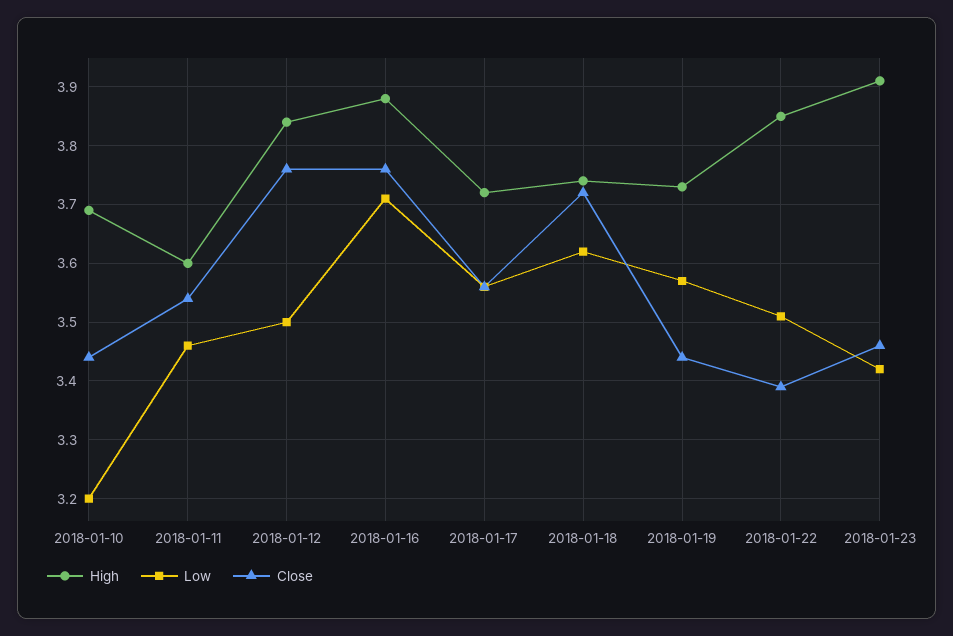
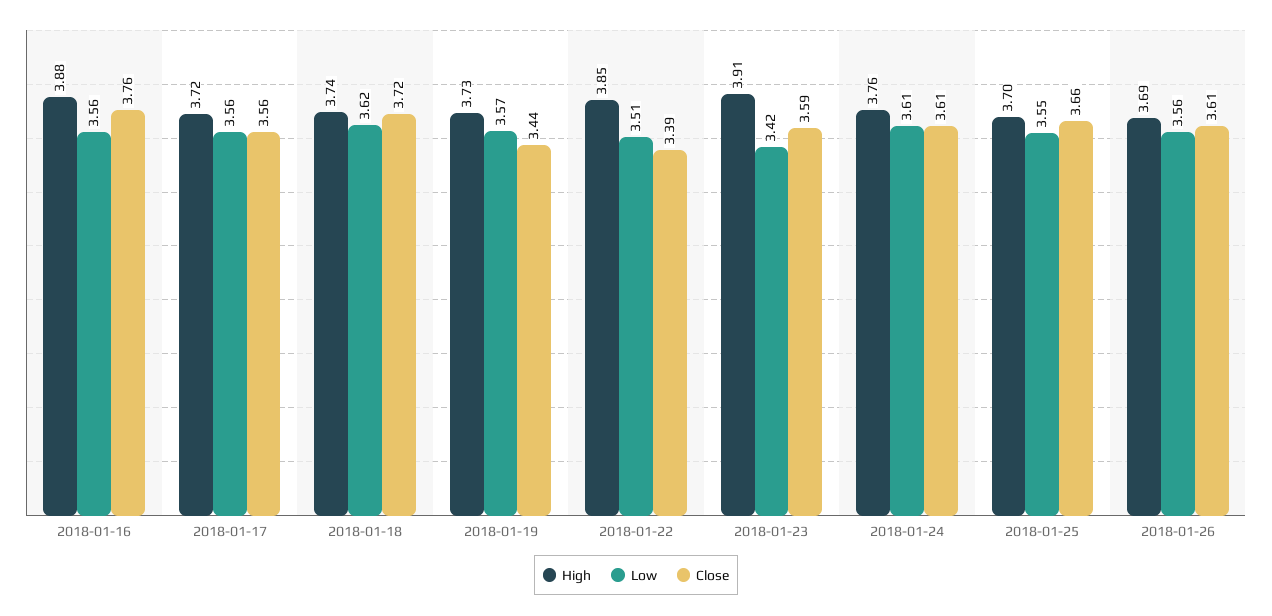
High, 2018-01-10: 3.7 -> none
Low, 2018-01-10: 3.2 -> none
Close, 2018-01-10: 3.45 -> none
High, 2018-01-11: 3.6 -> none
Low, 2018-01-11: 3.45 -> none
Close, 2018-01-11: 3.55 -> none
High, 2018-01-12: 3.85 -> none
Low, 2018-01-12: 3.5 -> none
Close, 2018-01-12: 3.75 -> none
Low, 2018-01-16: 3.7 -> 3.56
Close, 2018-01-23: 3.45 -> 3.59
High, 2018-01-24: none -> 3.76
Low, 2018-01-24: none -> 3.61
Close, 2018-01-24: none -> 3.61
High, 2018-01-25: none -> 3.7
Low, 2018-01-25: none -> 3.55
Close, 2018-01-25: none -> 3.66
High, 2018-01-26: none -> 3.69
Low, 2018-01-26: none -> 3.56
Close, 2018-01-26: none -> 3.61

